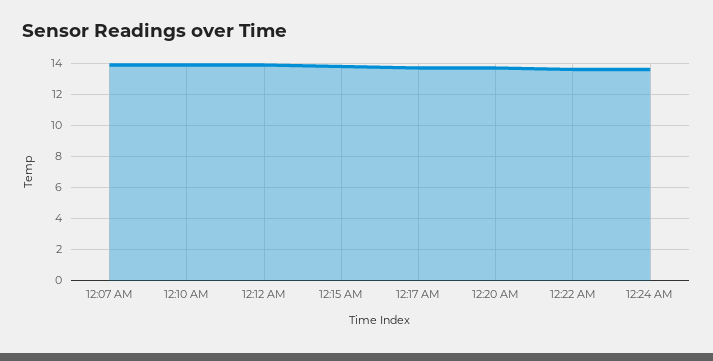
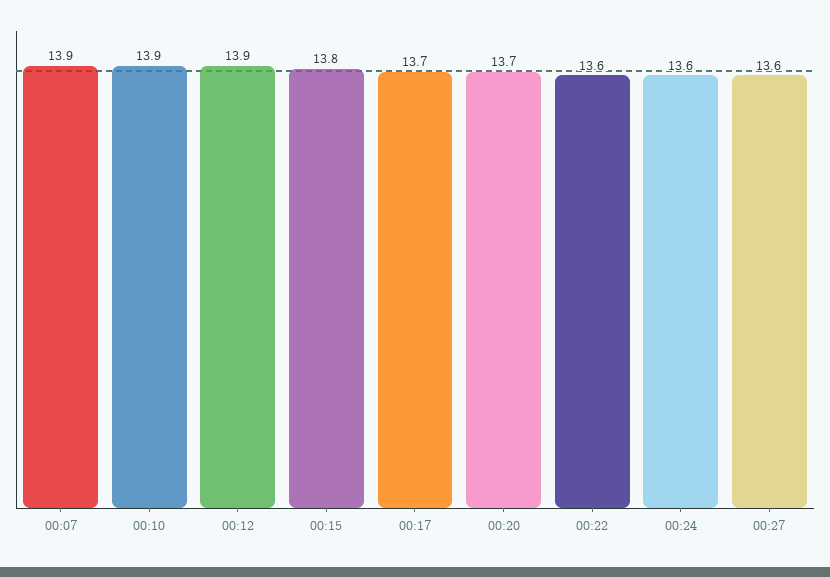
00:27: none -> 13.6

